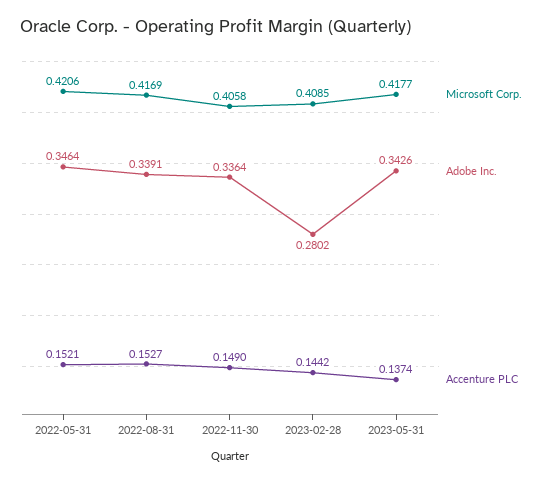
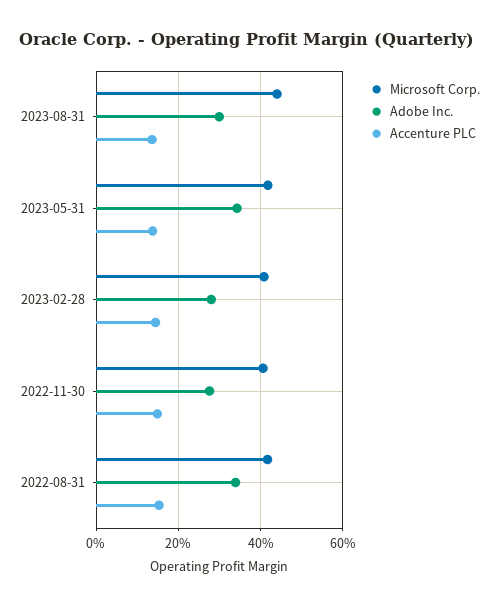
Microsoft Corp., 2022-05-31: 0.4206 -> none
Adobe Inc., 2022-05-31: 0.3464 -> none
Accenture PLC, 2022-05-31: 0.1521 -> none
Adobe Inc., 2022-11-30: 0.3364 -> 0.28
Microsoft Corp., 2023-08-31: none -> 0.44
Adobe Inc., 2023-08-31: none -> 0.3
Accenture PLC, 2023-08-31: none -> 0.14

